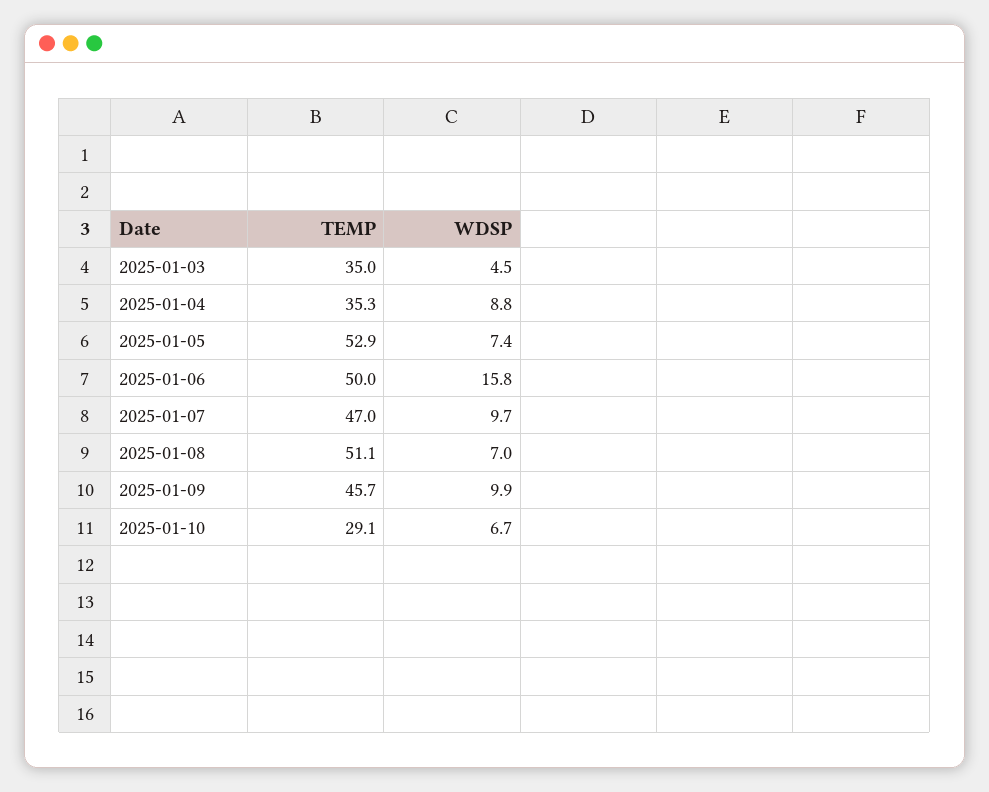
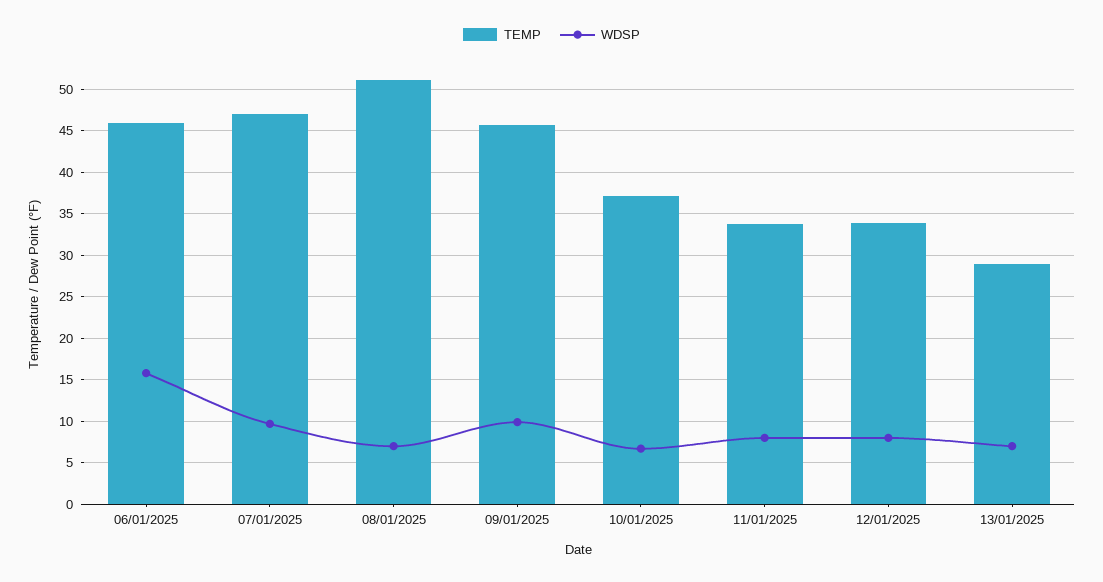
TEMP, 2025-01-03: 35 -> none
WDSP, 2025-01-03: 4.5 -> none
TEMP, 2025-01-04: 35.3 -> none
WDSP, 2025-01-04: 8.8 -> none
TEMP, 2025-01-05: 52.9 -> none
WDSP, 2025-01-05: 7.4 -> none
TEMP, 2025-01-06: 50 -> 46
TEMP, 2025-01-10: 29.1 -> 37
TEMP, 11/01/2025: none -> 34
WDSP, 11/01/2025: none -> 8
TEMP, 12/01/2025: none -> 34
WDSP, 12/01/2025: none -> 8
TEMP, 13/01/2025: none -> 29
WDSP, 13/01/2025: none -> 7

